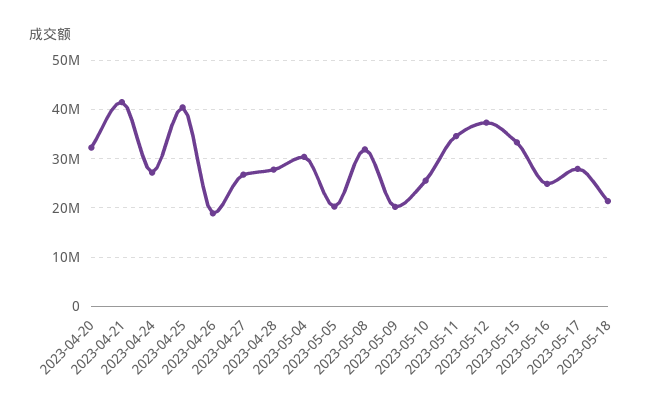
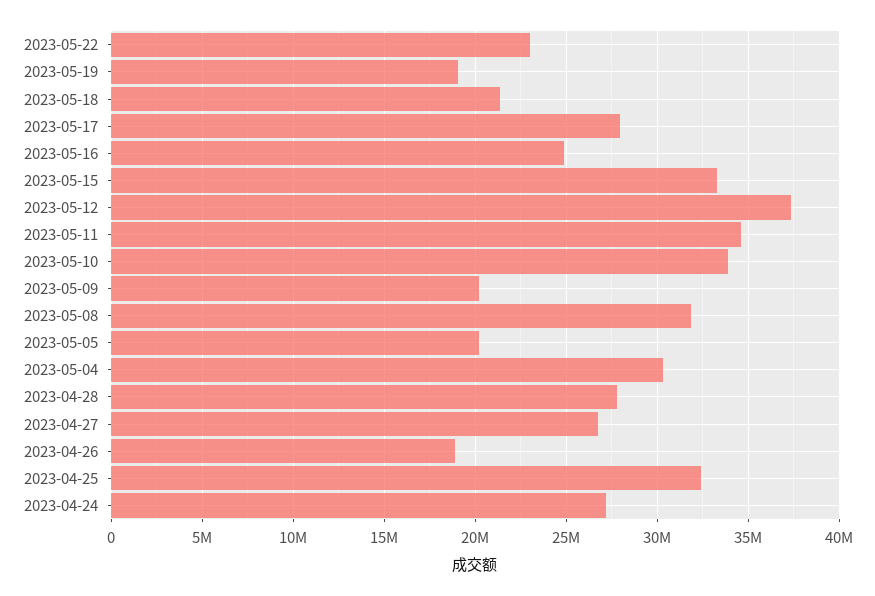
2023-04-20: 32000000 -> none
2023-04-21: 42000000 -> none
2023-04-25: 40000000 -> 32500000
2023-05-10: 26000000 -> 34000000
2023-05-22: none -> 23000000
2023-05-19: none -> 19000000

